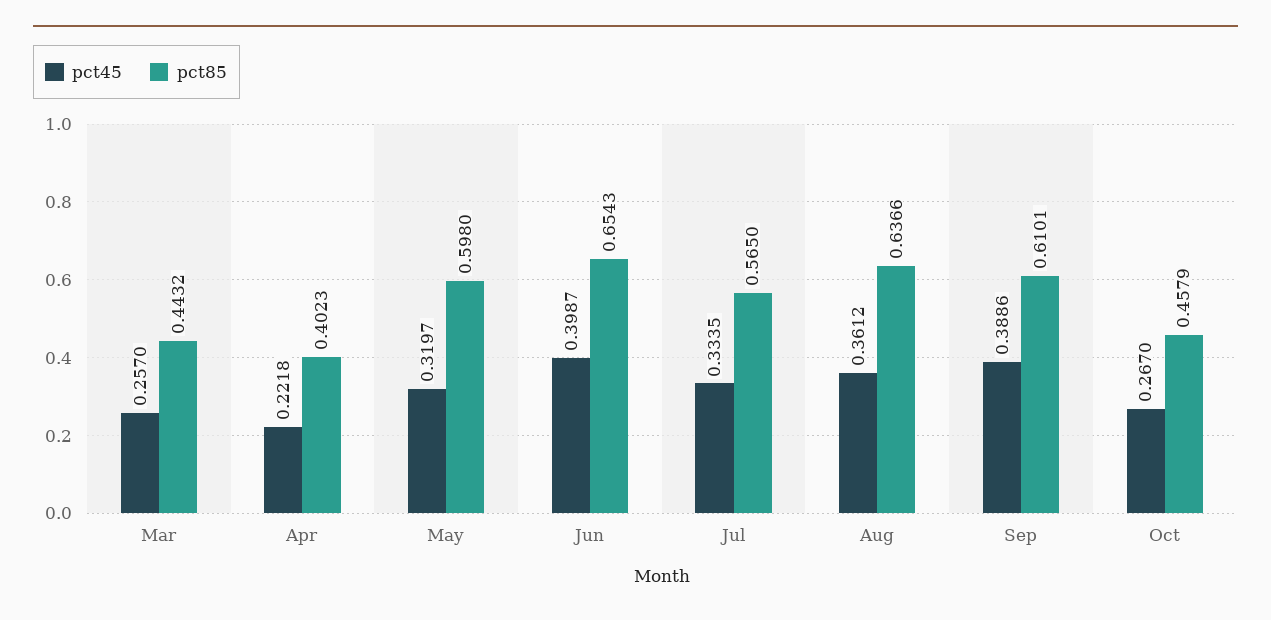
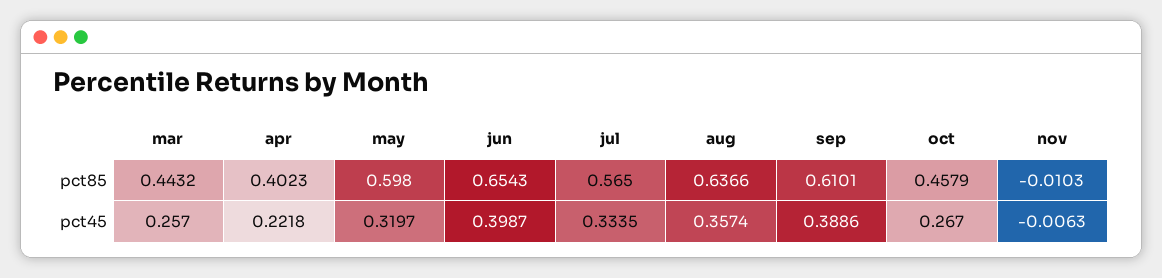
pct45, Aug: 0.3612 -> 0.3574
pct85, nov: none -> -0.0103
pct45, nov: none -> -0.0063

